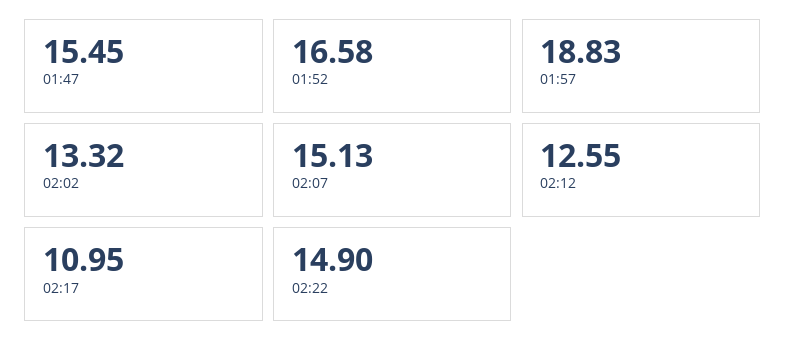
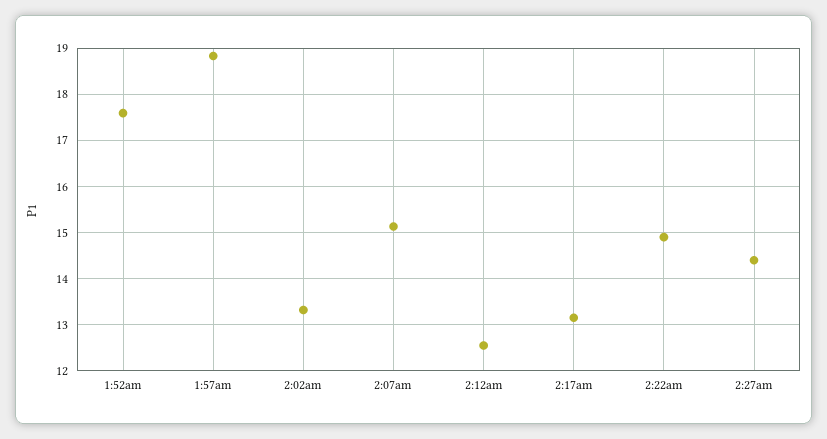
01:47: 15.45 -> none
01:52: 16.58 -> 17.6
02:17: 10.95 -> 13.2
2:27am: none -> 14.4

